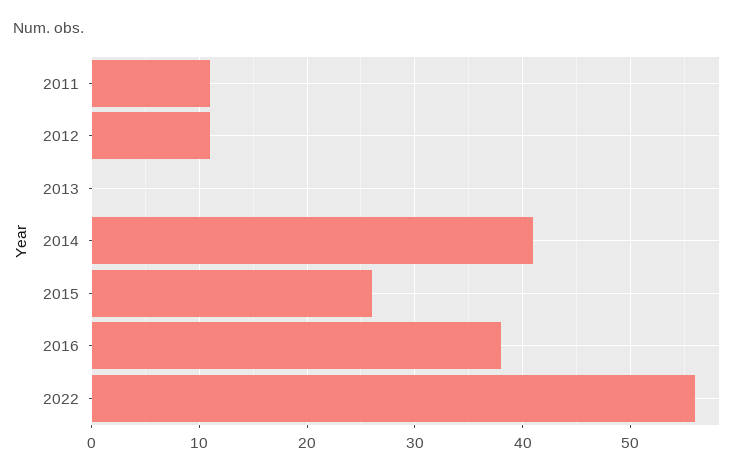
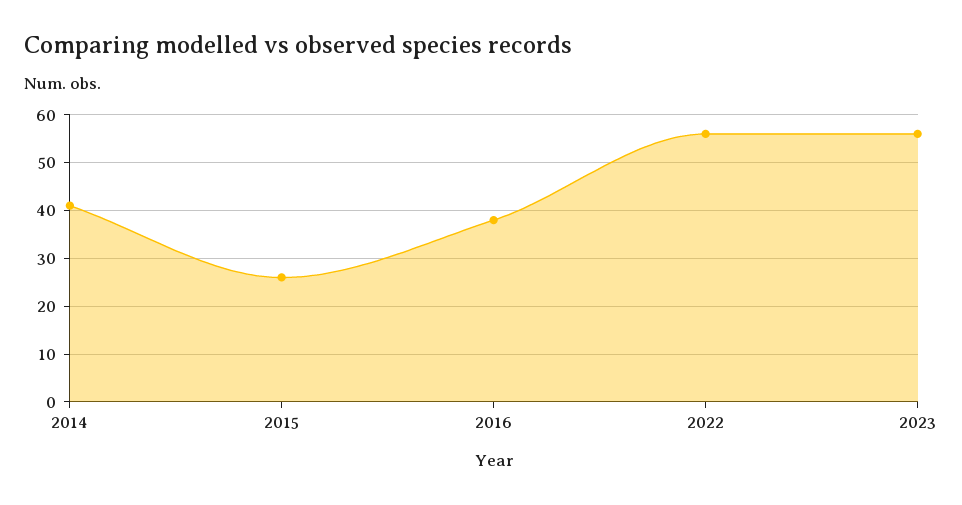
2011: 11 -> none
2012: 11 -> none
2013: 0 -> none
2023: none -> 55

